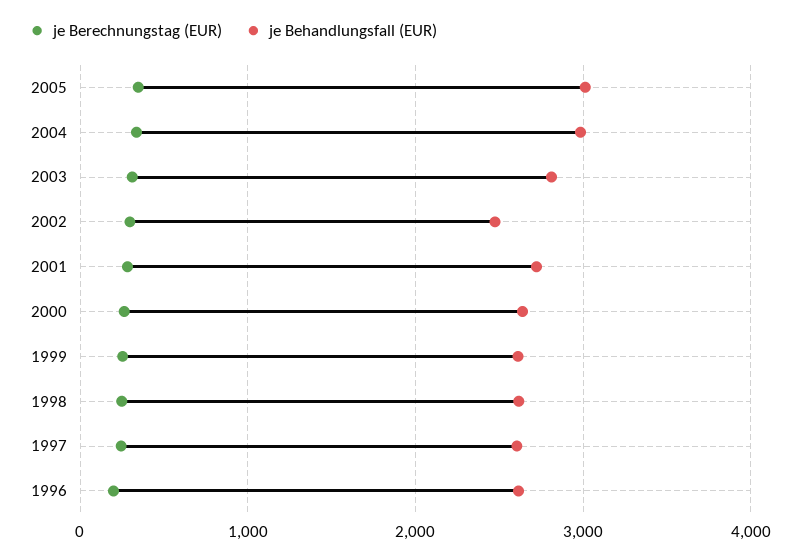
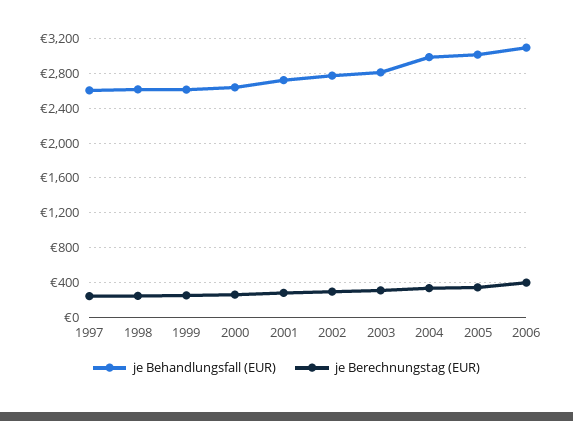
je Behandlungsfall (EUR), 2002: 2500 -> 2800
je Berechnungstag (EUR), 1996: 200 -> none
je Behandlungsfall (EUR), 1996: 2600 -> none
je Behandlungsfall (EUR), 2006: none -> 3100
je Berechnungstag (EUR), 2006: none -> 400

